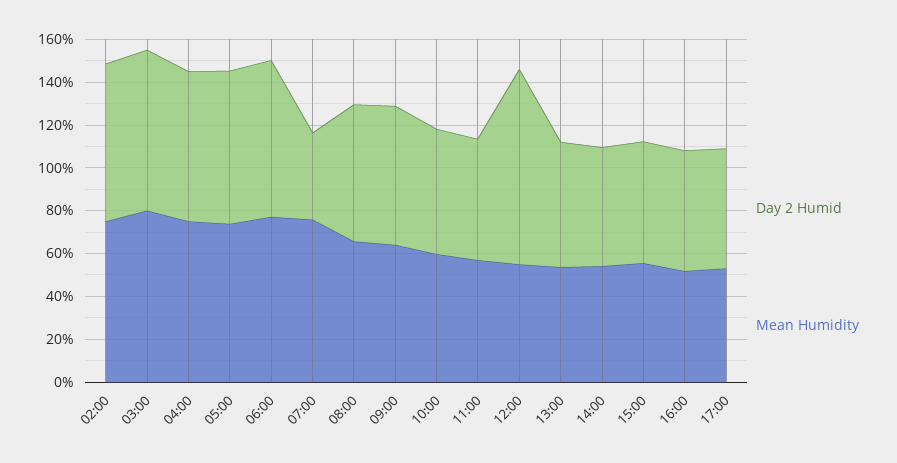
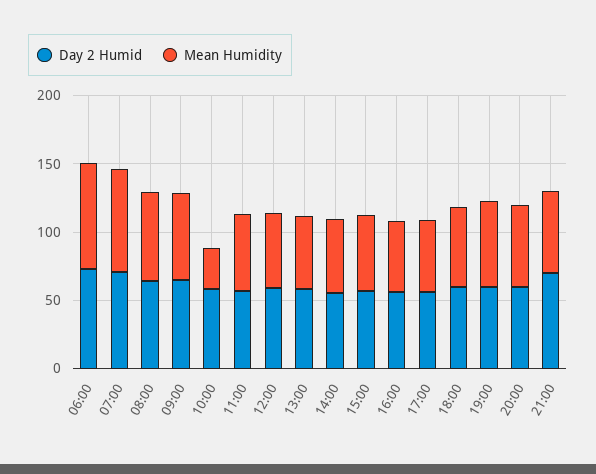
Day 2 Humid, 02:00: 75 -> none
Mean Humidity, 02:00: 75 -> none
Day 2 Humid, 03:00: 75 -> none
Mean Humidity, 03:00: 80 -> none
Day 2 Humid, 04:00: 70 -> none
Mean Humidity, 04:00: 75 -> none
Day 2 Humid, 05:00: 70 -> none
Mean Humidity, 05:00: 75 -> none
Day 2 Humid, 07:00: 40 -> 70
Mean Humidity, 10:00: 60 -> 30
Day 2 Humid, 12:00: 90 -> 60
Day 2 Humid, 18:00: none -> 60
Mean Humidity, 18:00: none -> 60
Day 2 Humid, 19:00: none -> 60
Mean Humidity, 19:00: none -> 60
Day 2 Humid, 20:00: none -> 60
Mean Humidity, 20:00: none -> 60
Day 2 Humid, 21:00: none -> 70
Mean Humidity, 21:00: none -> 60

